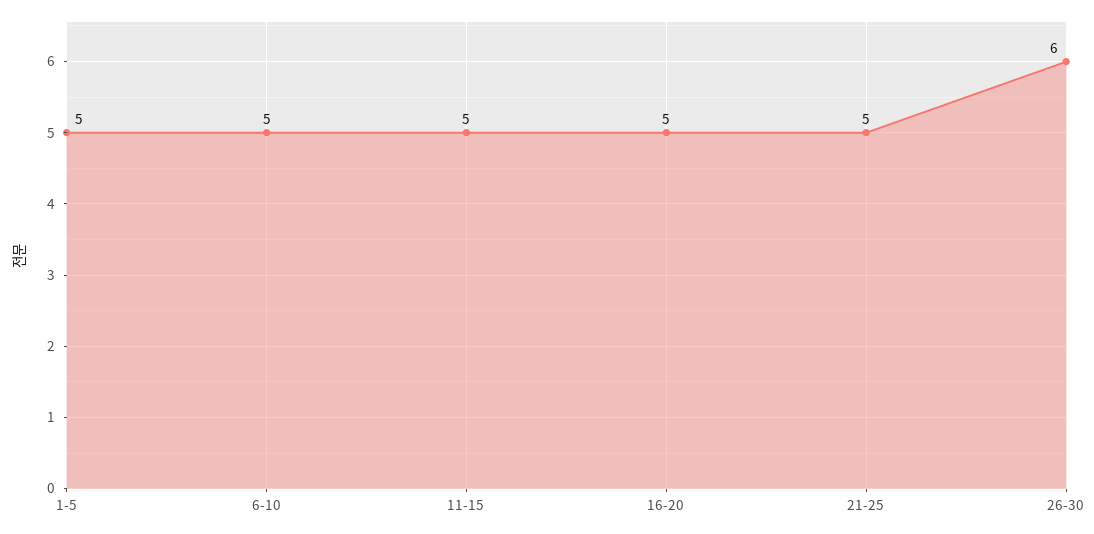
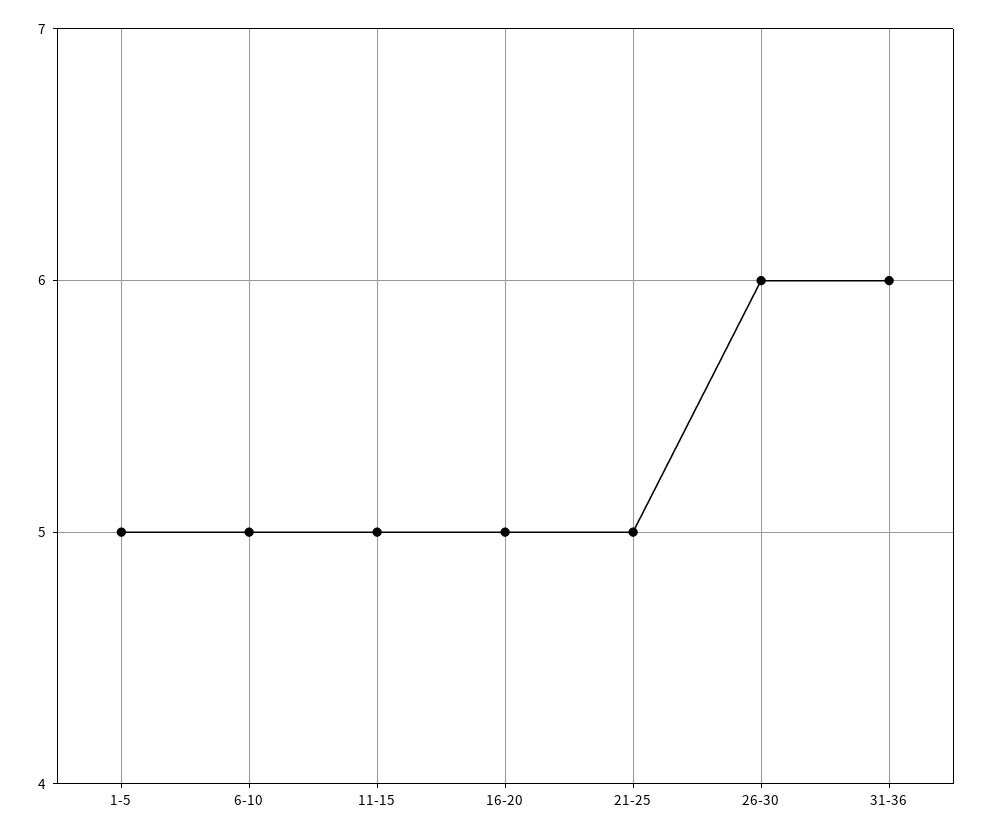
31-36: none -> 6

